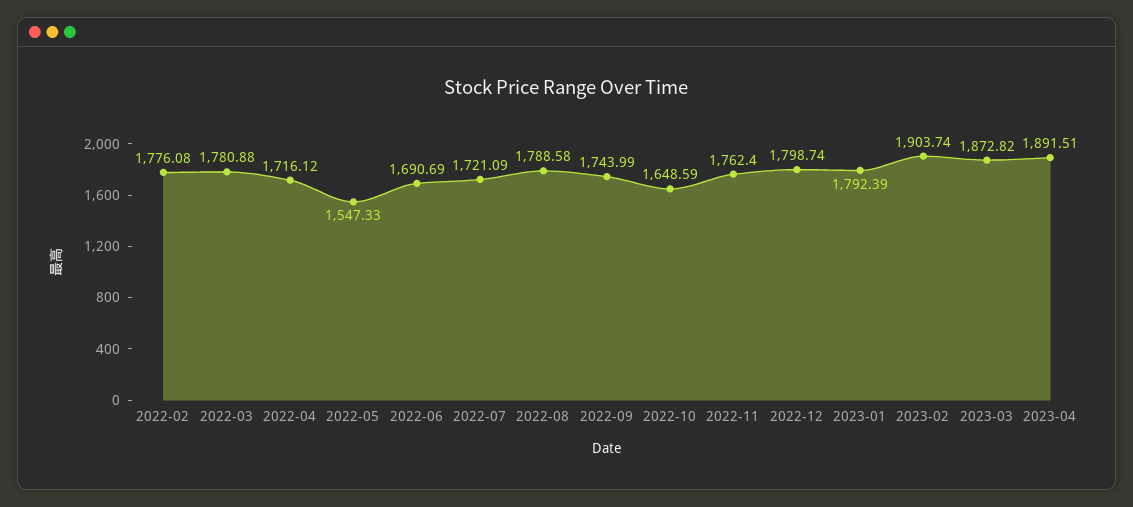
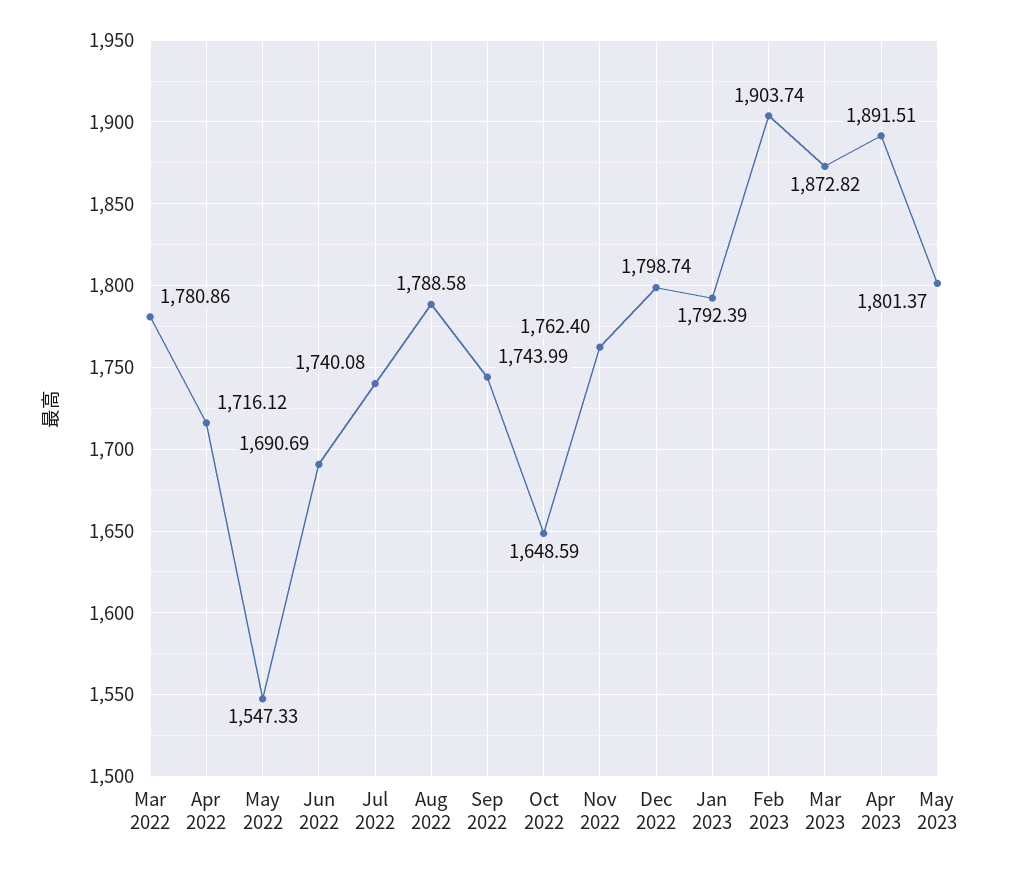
2022-02: 1776.08 -> none
2022-03: 1780.88 -> 1780.86
2022-07: 1721.09 -> 1740.08
May 2023: none -> 1801.37

